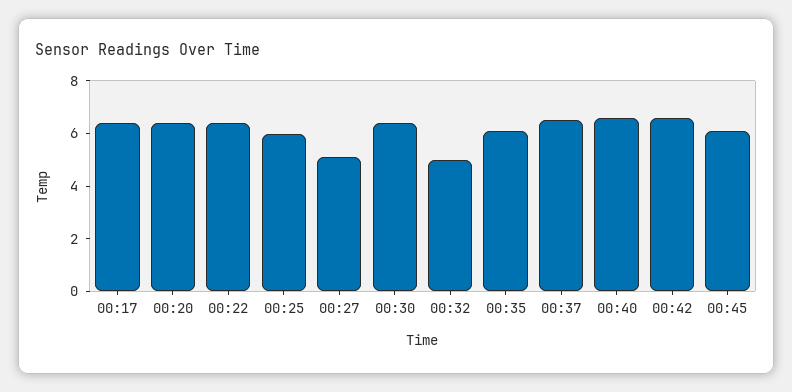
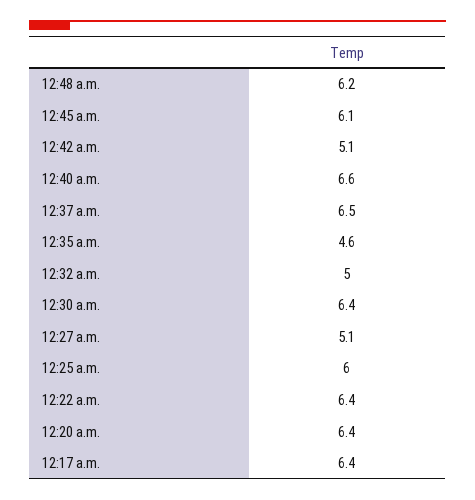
00:35: 6 -> 4.6
00:42: 6.5 -> 5.1
12:48 a.m.: none -> 6.2

